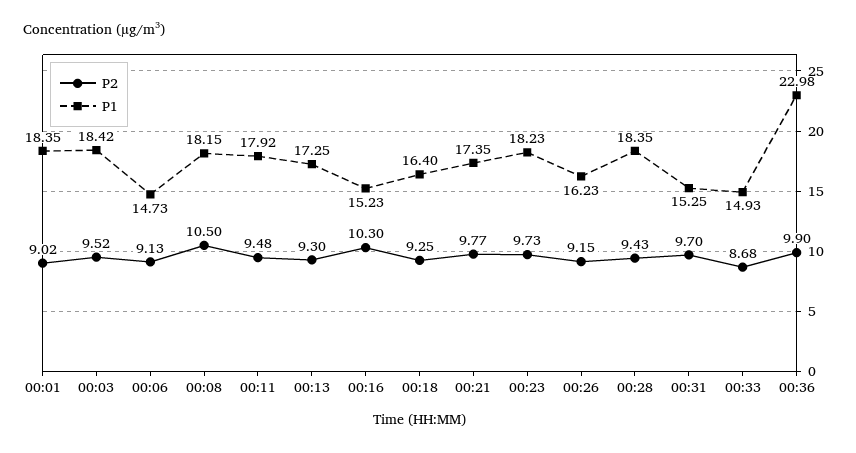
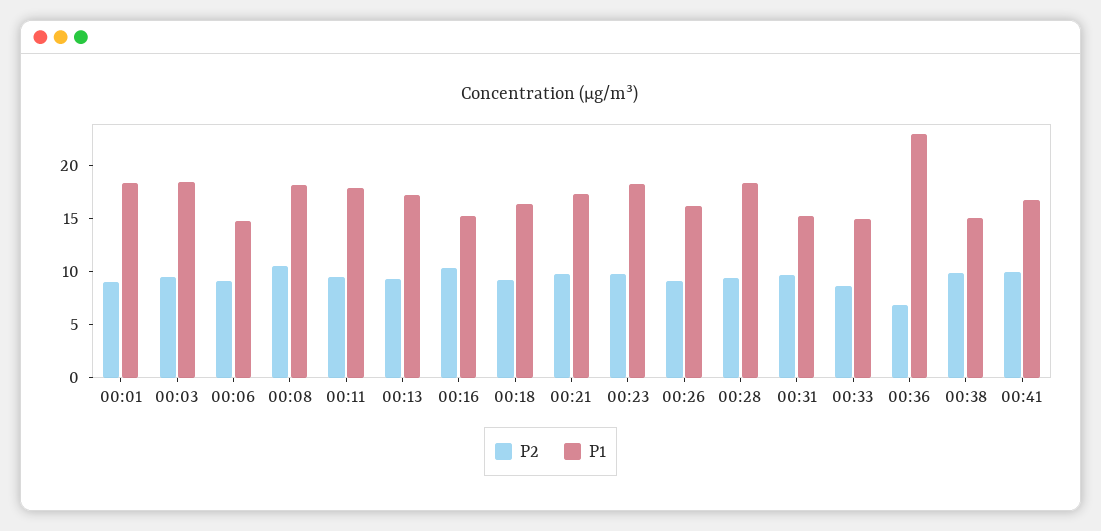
P2, 00:36: 9.9 -> 7
P2, 00:38: none -> 10
P1, 00:38: none -> 15
P2, 00:41: none -> 10
P1, 00:41: none -> 17

